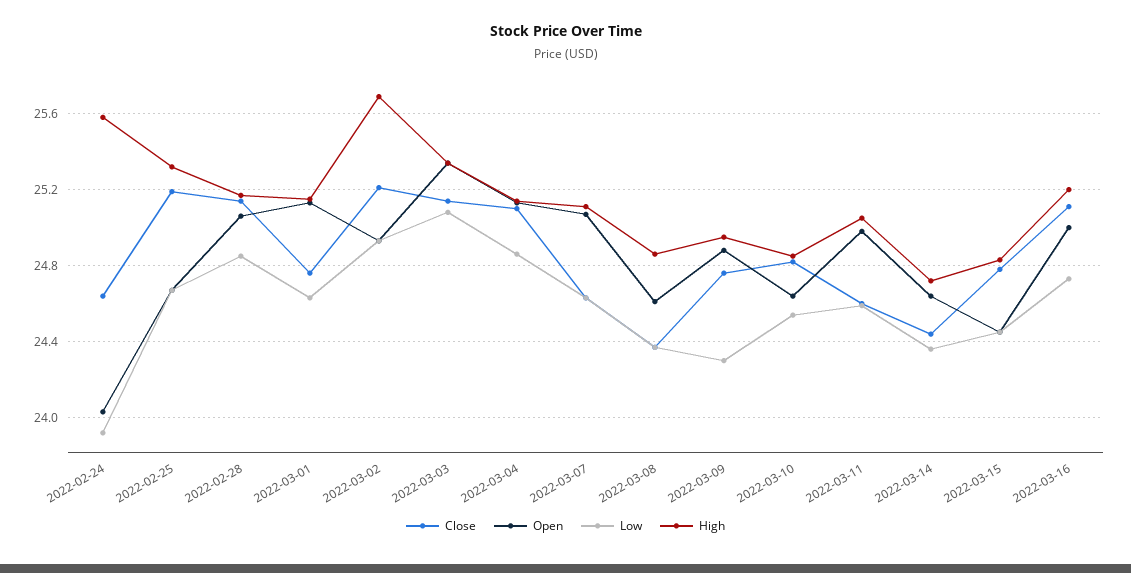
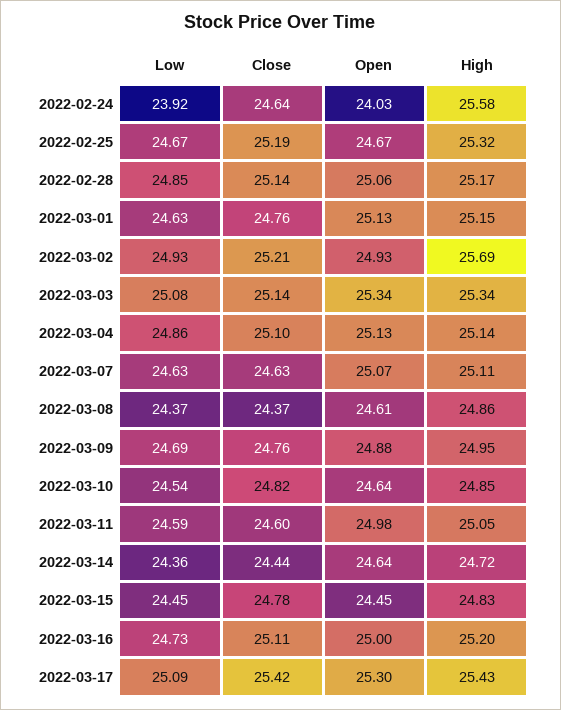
Low, 2022-03-09: 24.3 -> 24.69
Low, 2022-03-17: none -> 25.09
Close, 2022-03-17: none -> 25.42
Open, 2022-03-17: none -> 25.3
High, 2022-03-17: none -> 25.43

